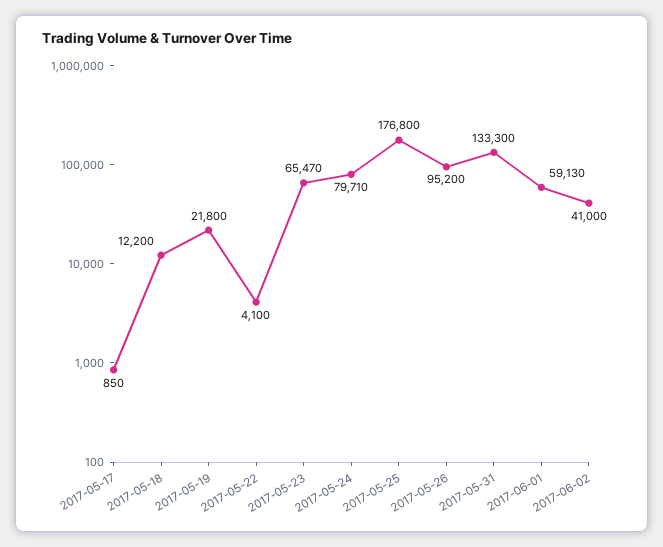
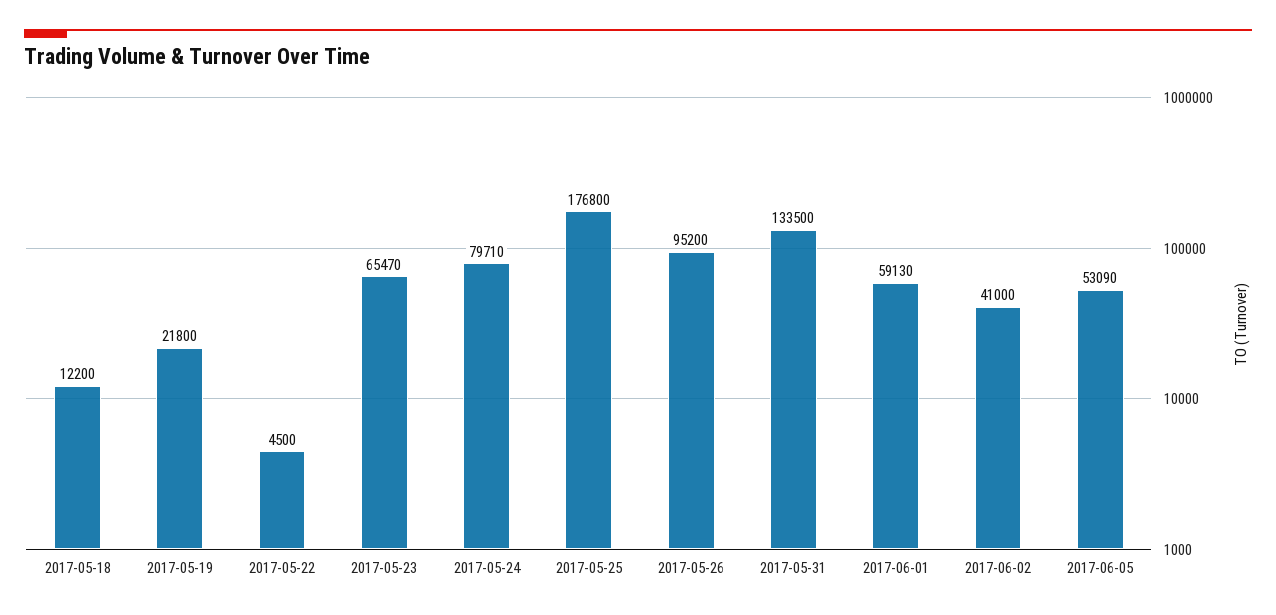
2017-05-17: 850 -> none
2017-05-22: 4100 -> 4500
2017-05-31: 133300 -> 133500
2017-06-05: none -> 53090

